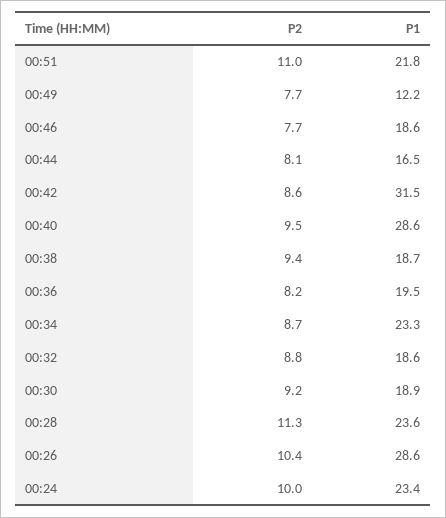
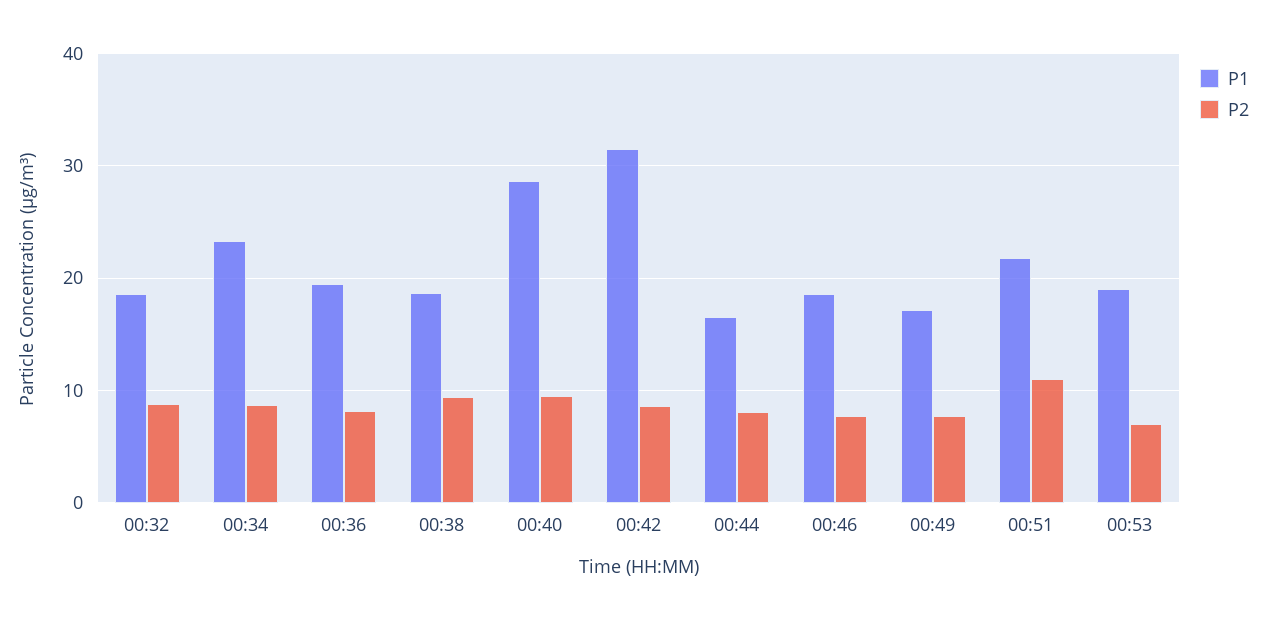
P1, 00:49: 12.2 -> 17
P2, 00:30: 9.2 -> none
P1, 00:30: 18.9 -> none
P2, 00:28: 11.3 -> none
P1, 00:28: 23.6 -> none
P2, 00:26: 10.4 -> none
P1, 00:26: 28.6 -> none
P2, 00:24: 10 -> none
P1, 00:24: 23.4 -> none
P1, 00:53: none -> 19
P2, 00:53: none -> 7

